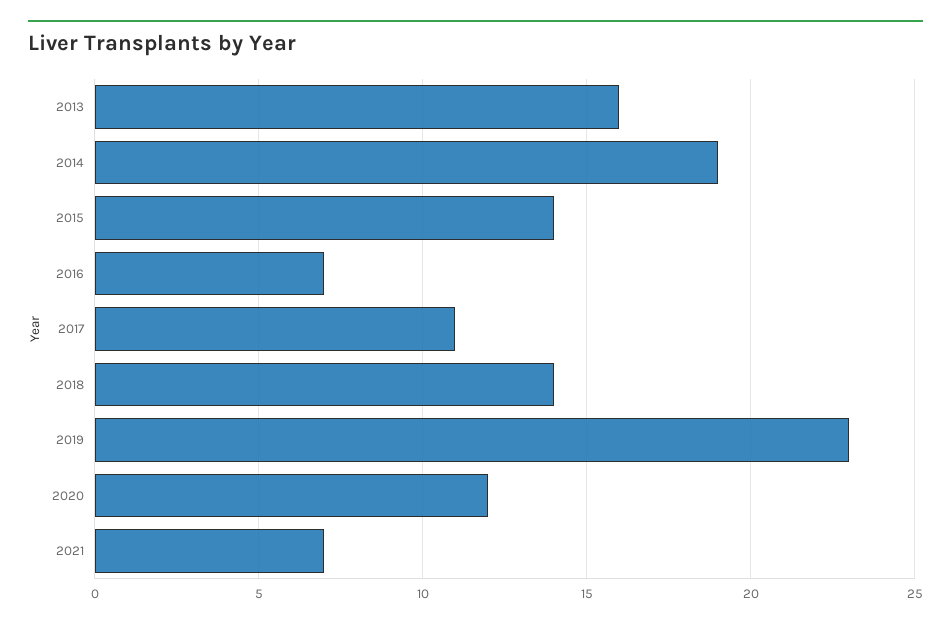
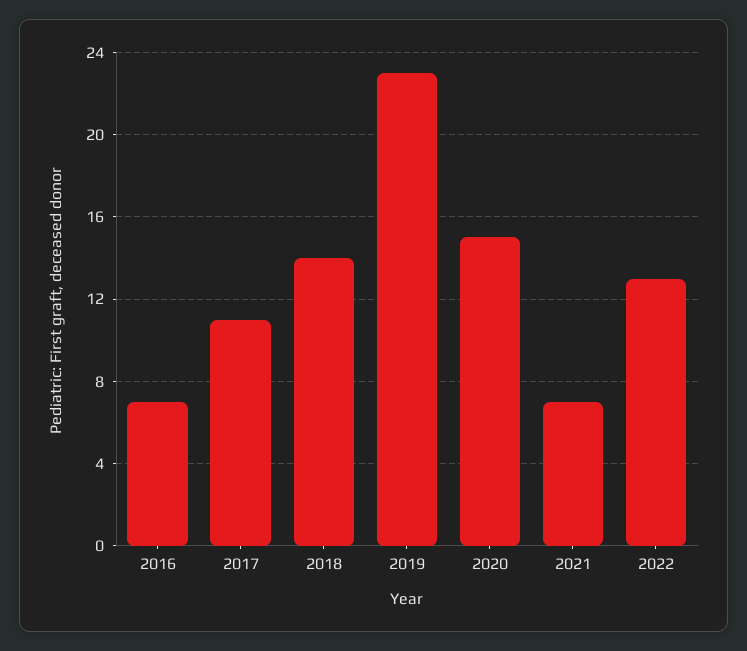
2013: 16 -> none
2014: 19 -> none
2015: 14 -> none
2020: 12 -> 15
2022: none -> 13

